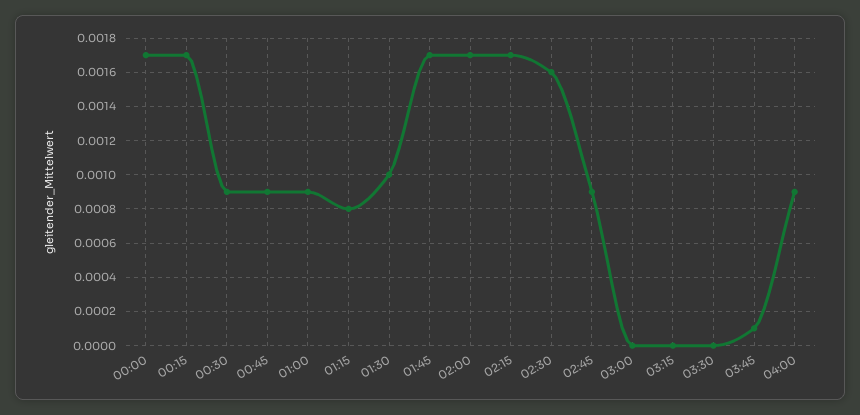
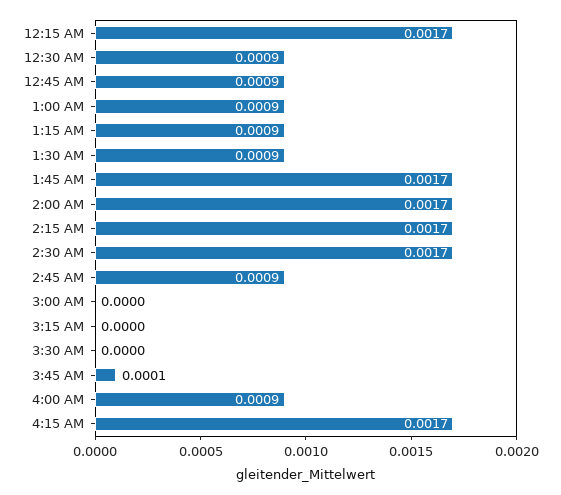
00:00: 0.0017 -> none
01:15: 0.0008 -> 0.0009
01:30: 0.001 -> 0.0009
02:30: 0.0016 -> 0.0017
4:15 AM: none -> 0.0017

